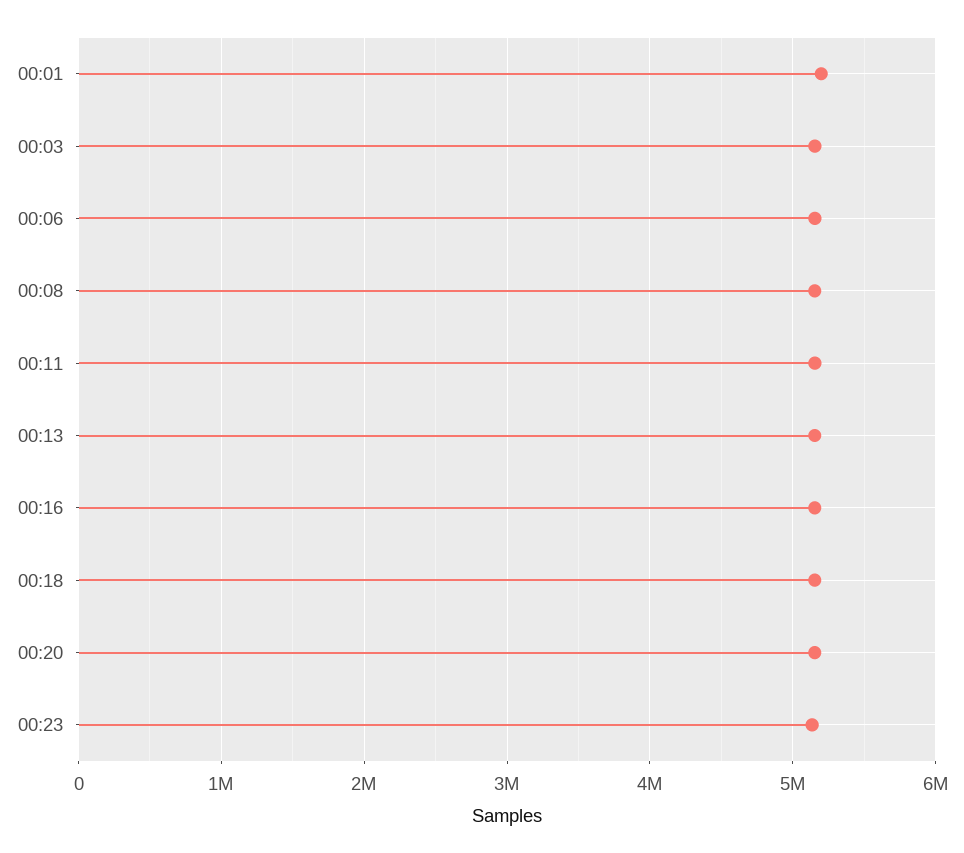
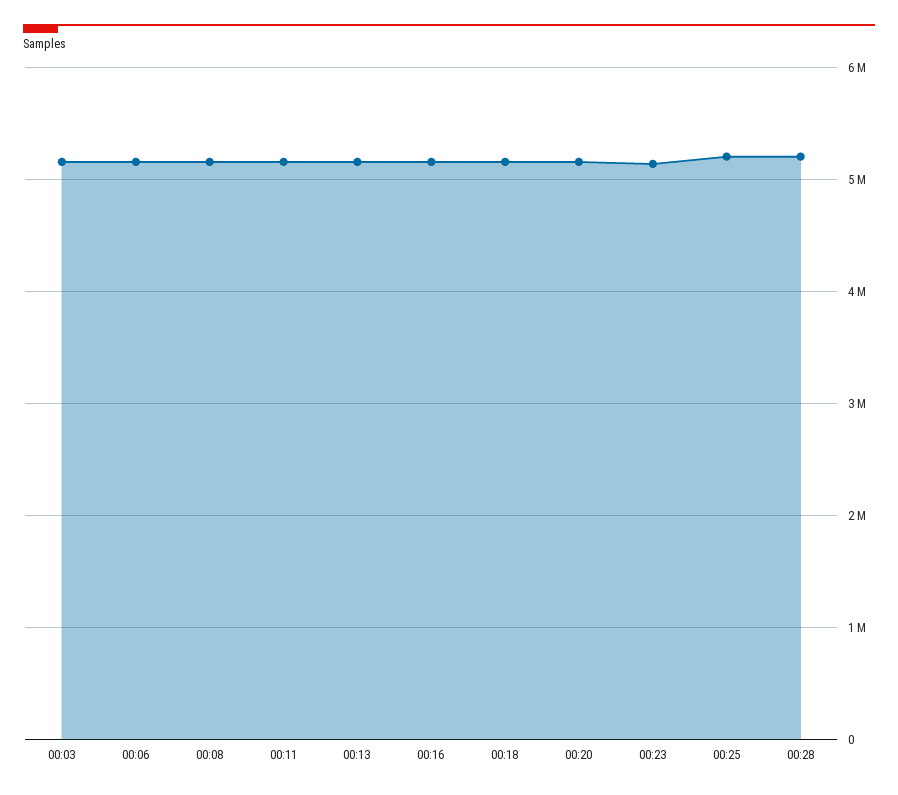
00:01: 5200000 -> none
00:25: none -> 5200000
00:28: none -> 5200000

